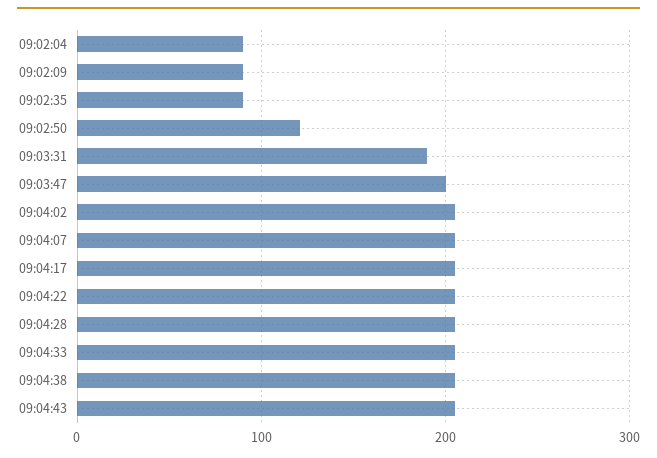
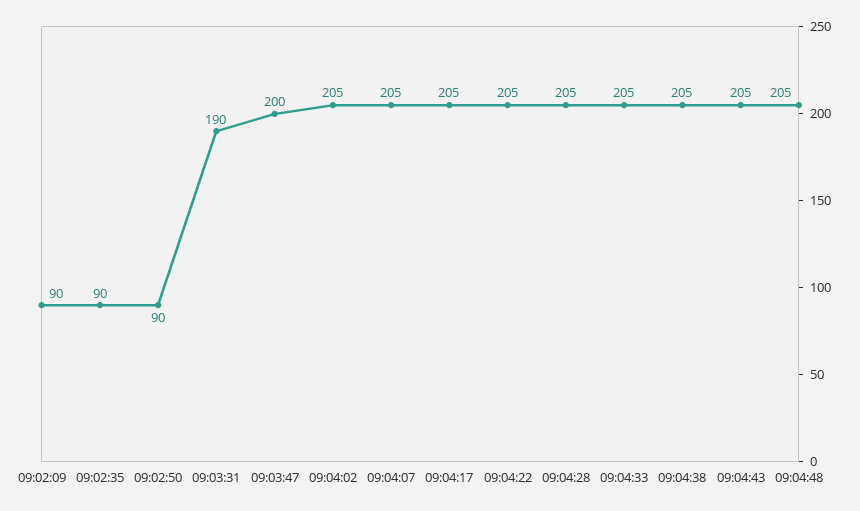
09:02:04: 90 -> none
09:02:50: 120 -> 90
09:04:48: none -> 205

